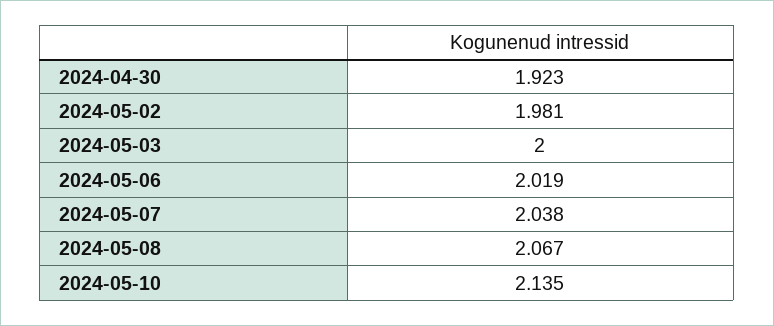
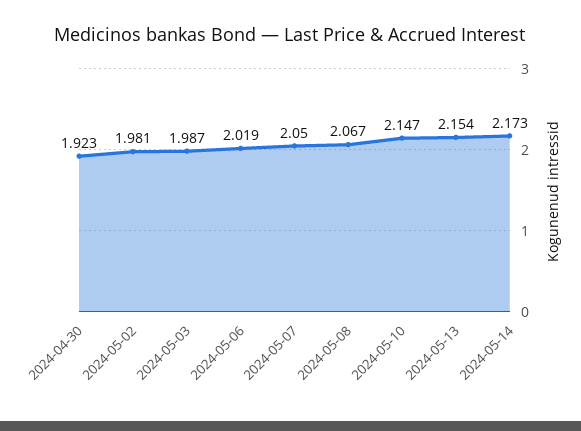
2024-05-03: 2 -> 1.987
2024-05-07: 2.038 -> 2.05
2024-05-10: 2.135 -> 2.147
2024-05-13: none -> 2.154
2024-05-14: none -> 2.173

